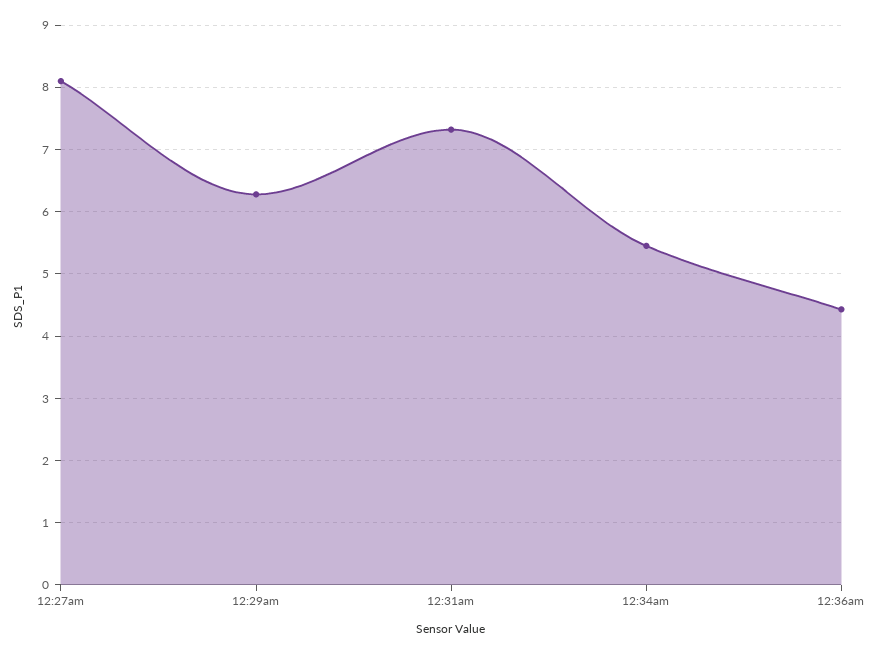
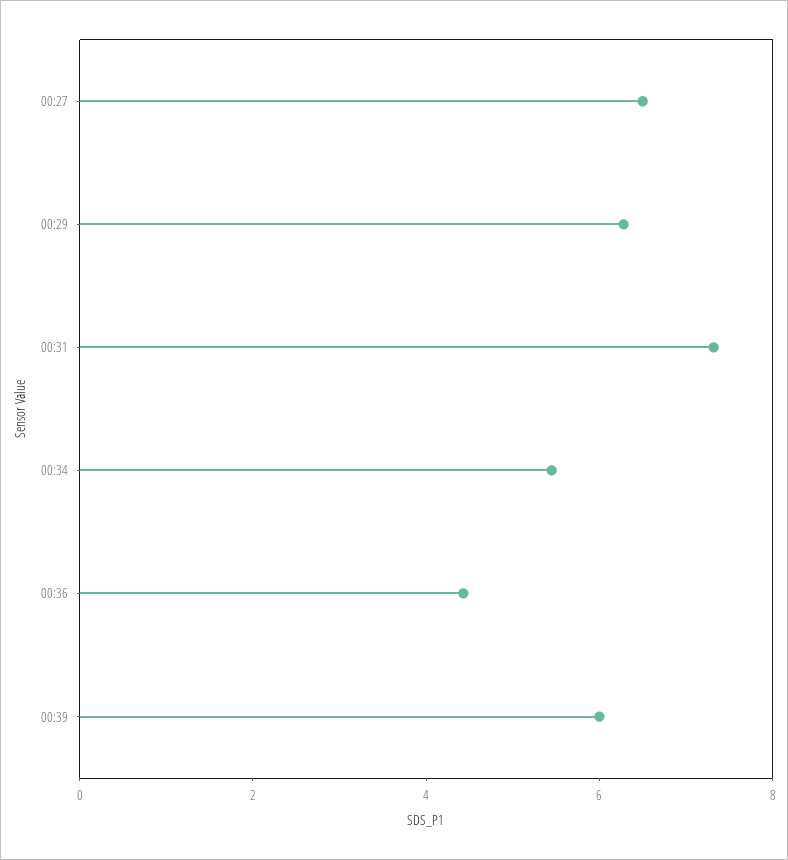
12:27am: 8.1 -> 6.5
00:39: none -> 6

